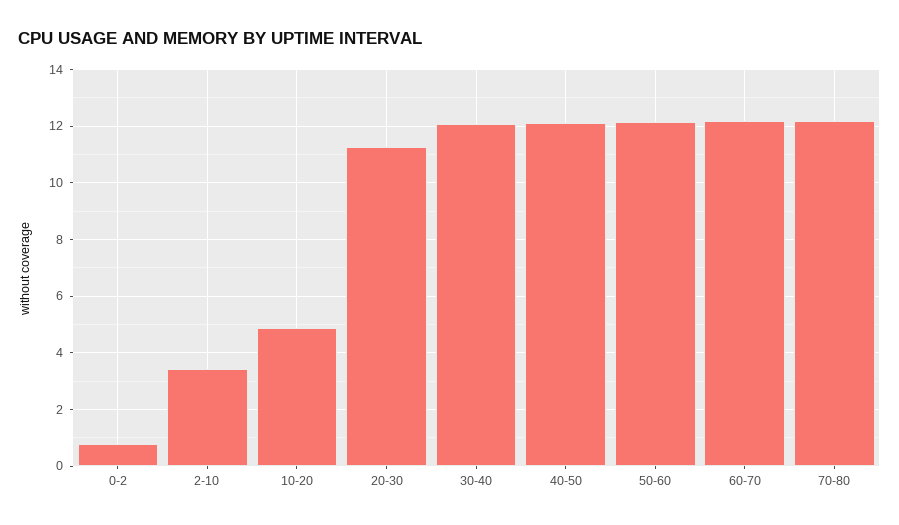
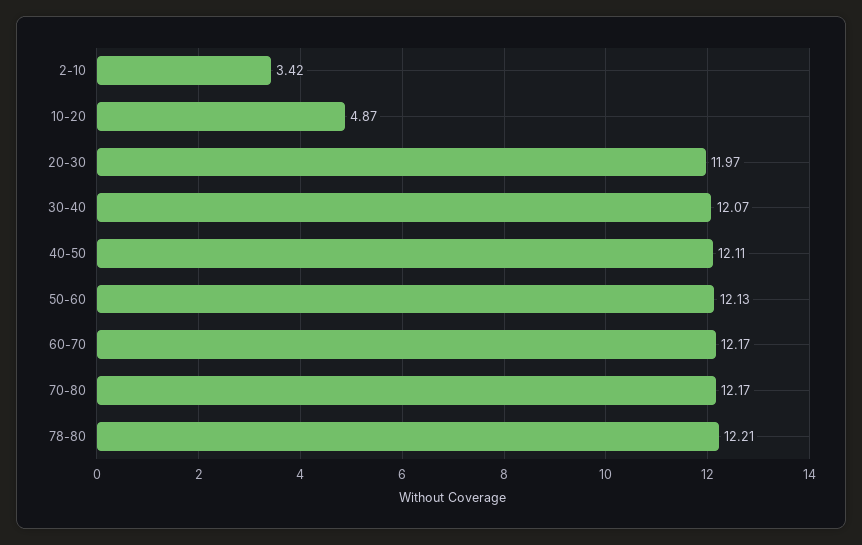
0-2: 0.75 -> none
20-30: 11.25 -> 11.97
78-80: none -> 12.21

